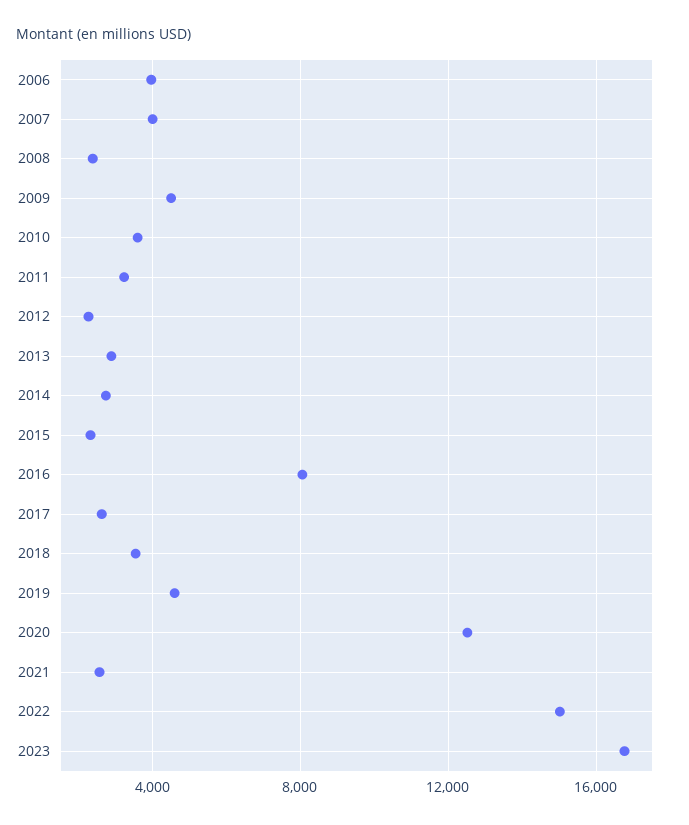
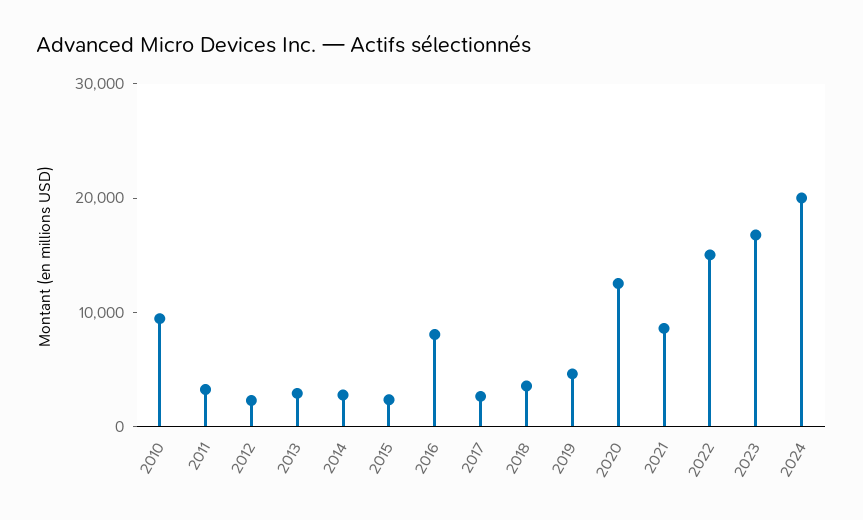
2006: 4000 -> none
2007: 4000 -> none
2008: 2500 -> none
2009: 4500 -> none
2010: 3500 -> 10000
2021: 2500 -> 8000
2024: none -> 20000

